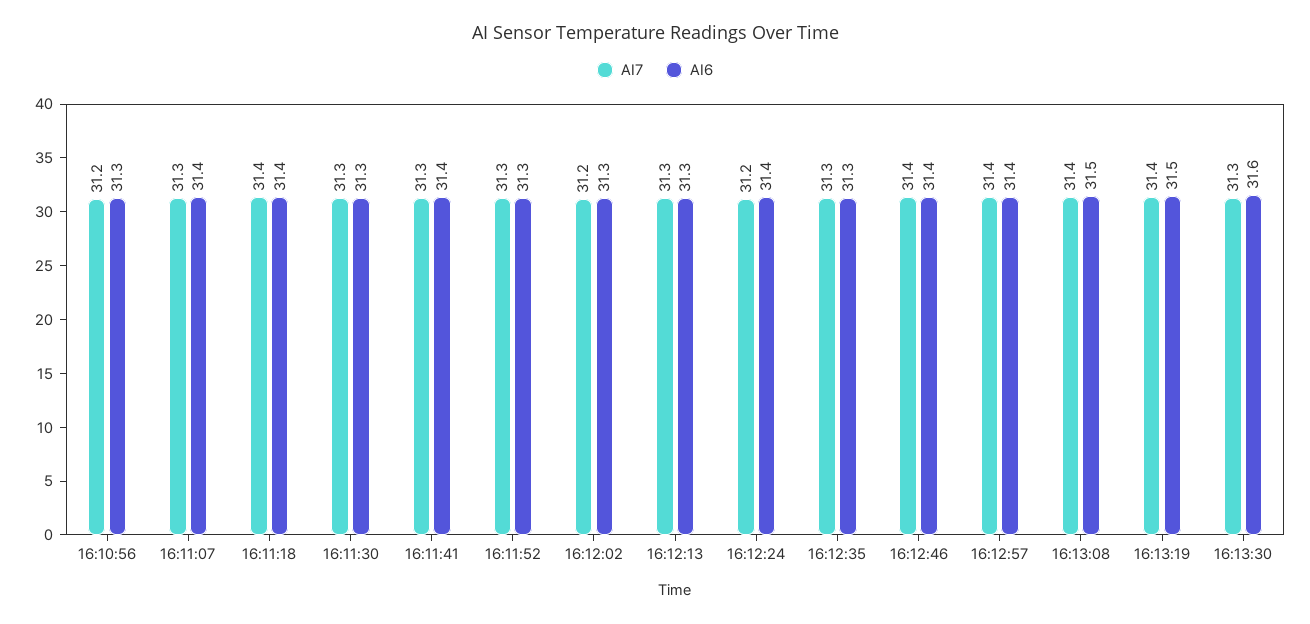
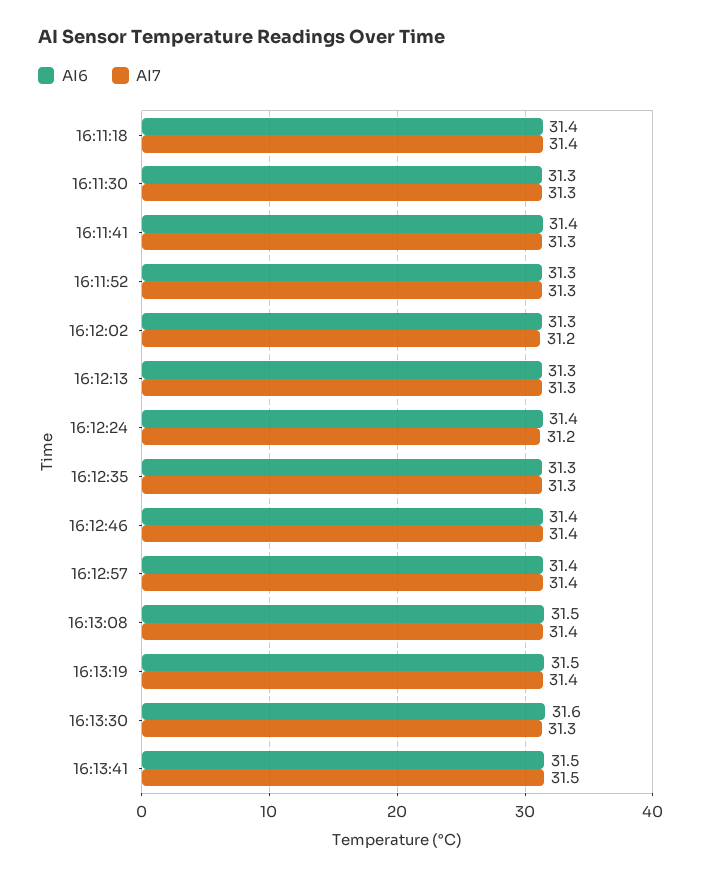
AI7, 16:10:56: 31.2 -> none
AI6, 16:10:56: 31.3 -> none
AI7, 16:11:07: 31.3 -> none
AI6, 16:11:07: 31.4 -> none
AI6, 16:13:41: none -> 31.5
AI7, 16:13:41: none -> 31.5

